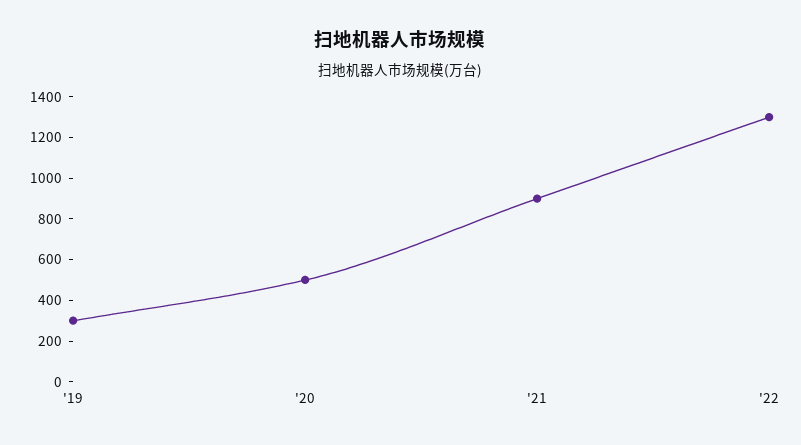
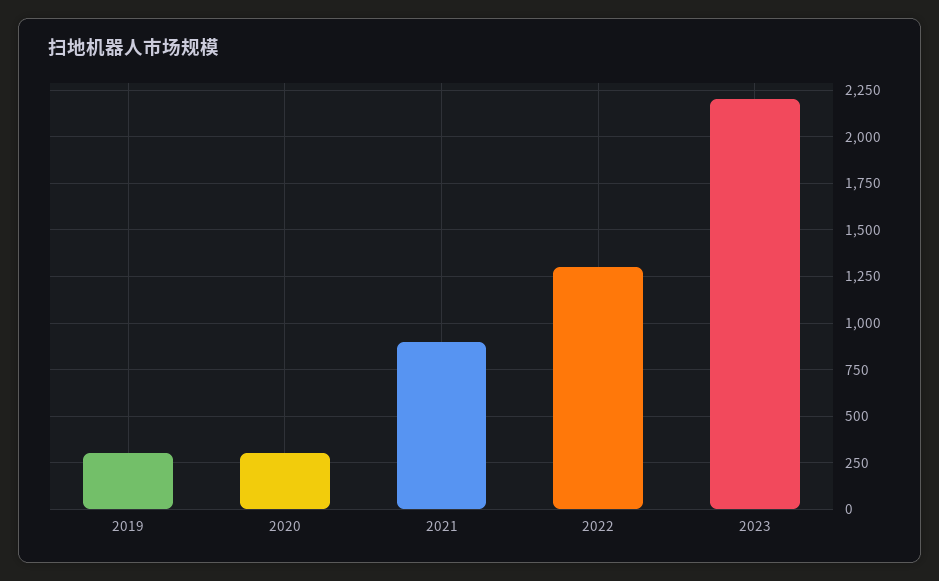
'20: 500 -> 300
2023: none -> 2200

